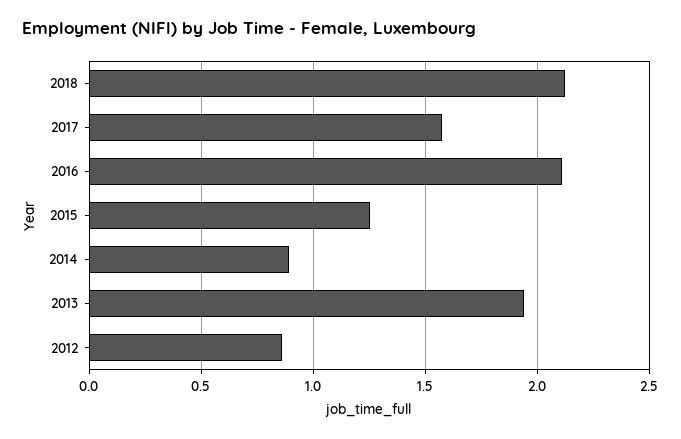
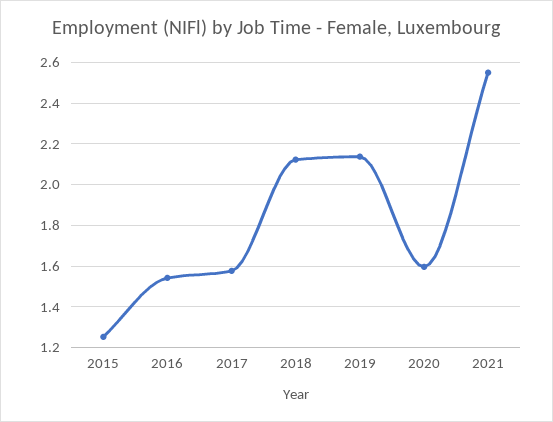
2016: 2.1 -> 1.55
2014: 0.9 -> none
2013: 1.95 -> none
2012: 0.85 -> none
2019: none -> 2.15
2020: none -> 1.6
2021: none -> 2.55

